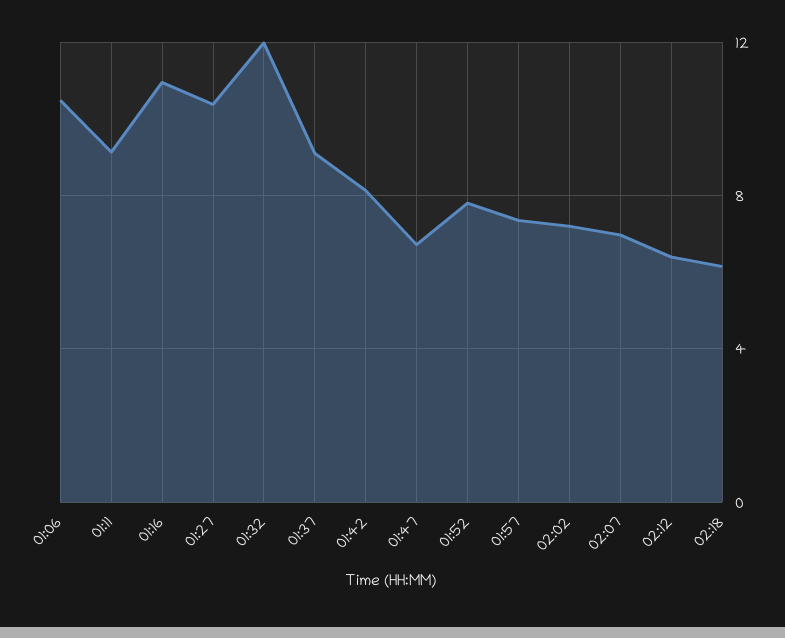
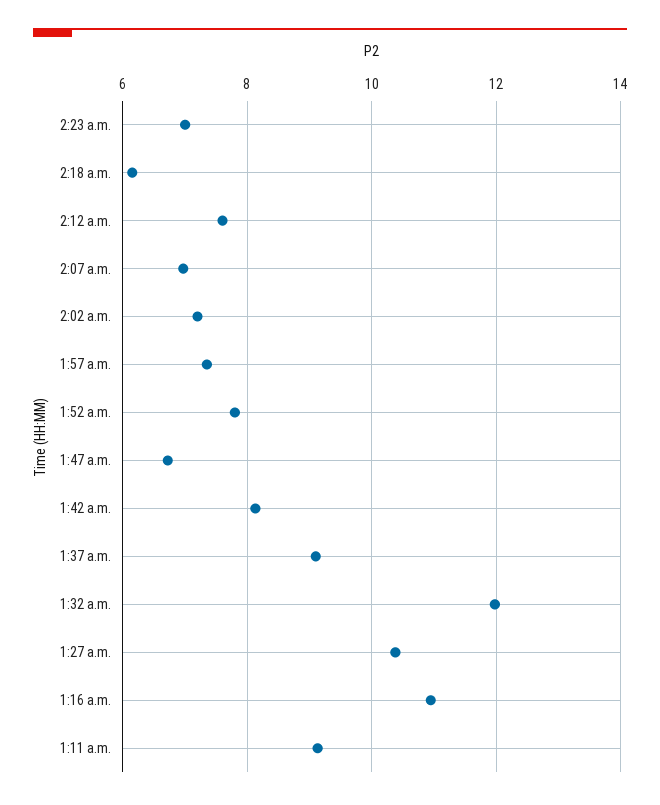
01:06: 10.5 -> none
02:12: 6.5 -> 7.6
2:23 a.m.: none -> 7

